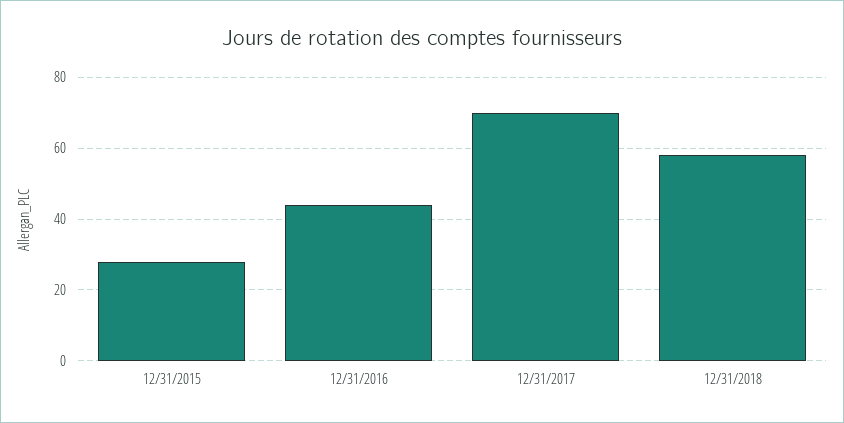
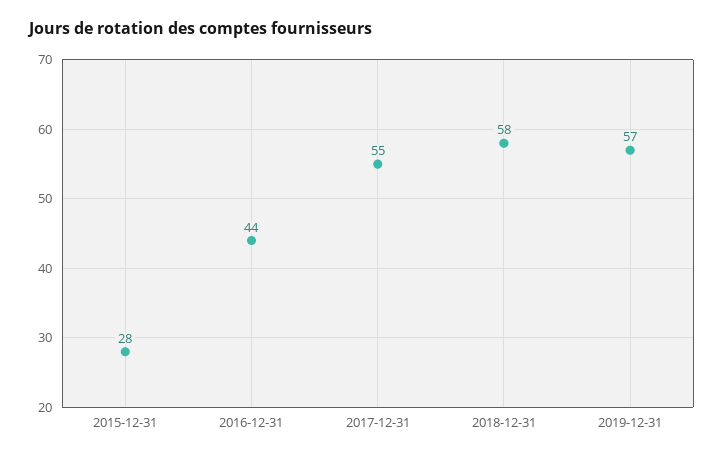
12/31/2017: 70 -> 55
2019-12-31: none -> 57

